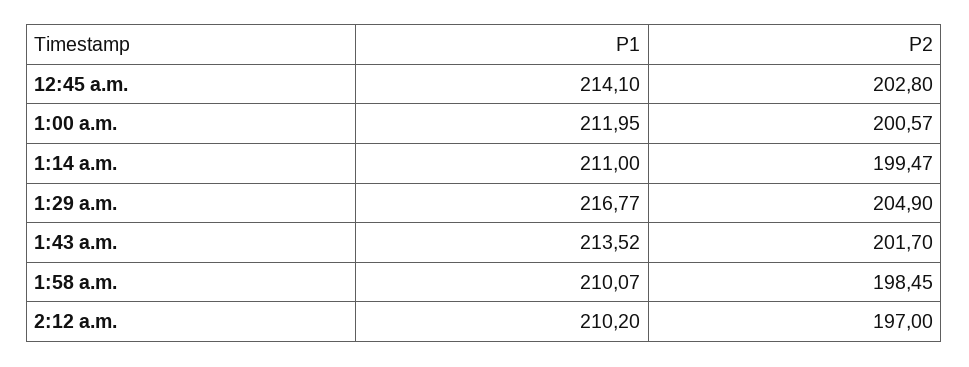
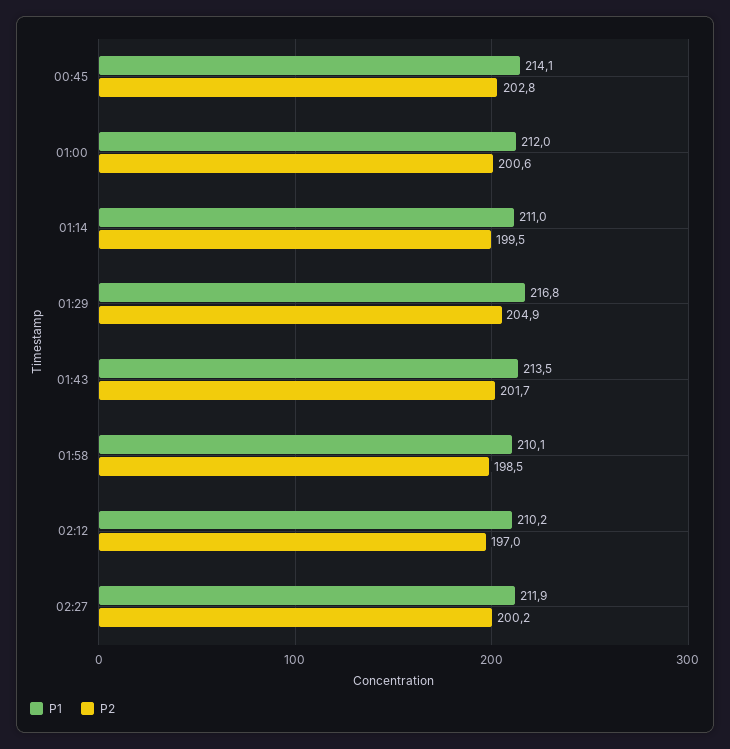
P1, 02:27: none -> 211.9
P2, 02:27: none -> 200.2

